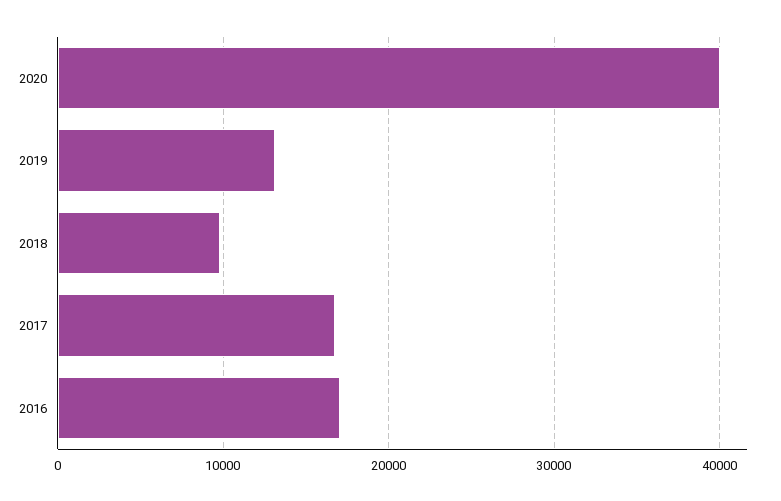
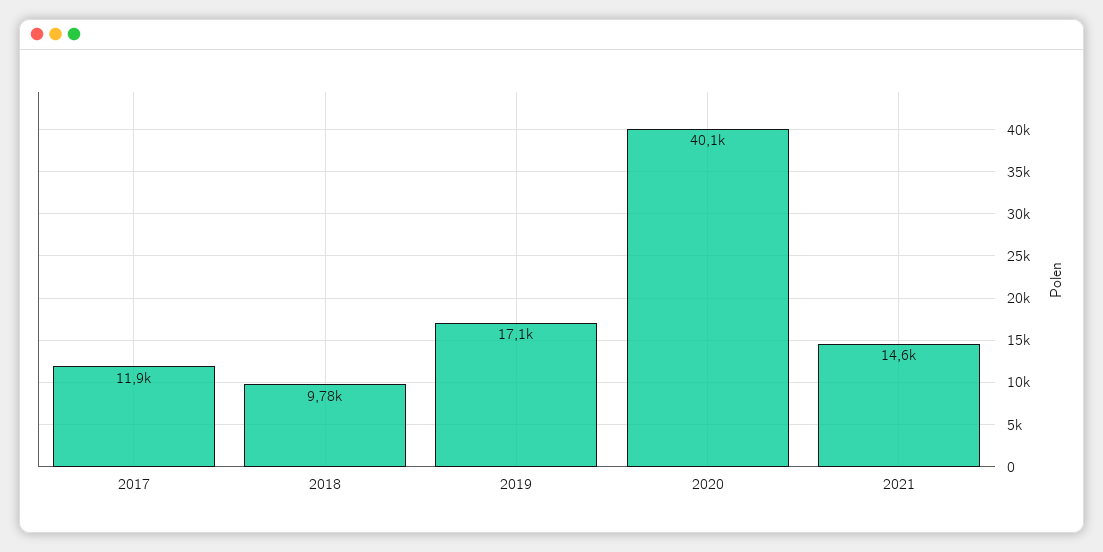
2019: 13000 -> 17100
2017: 17000 -> 11900
2016: 17000 -> none
2021: none -> 14600

